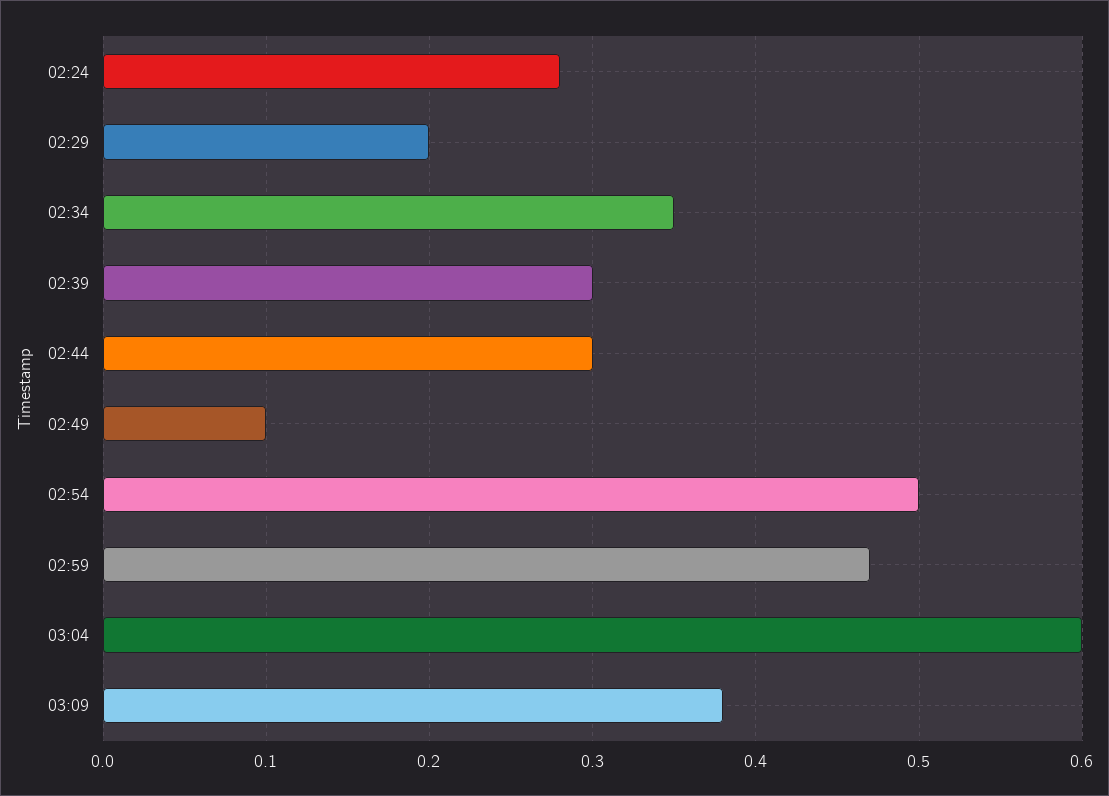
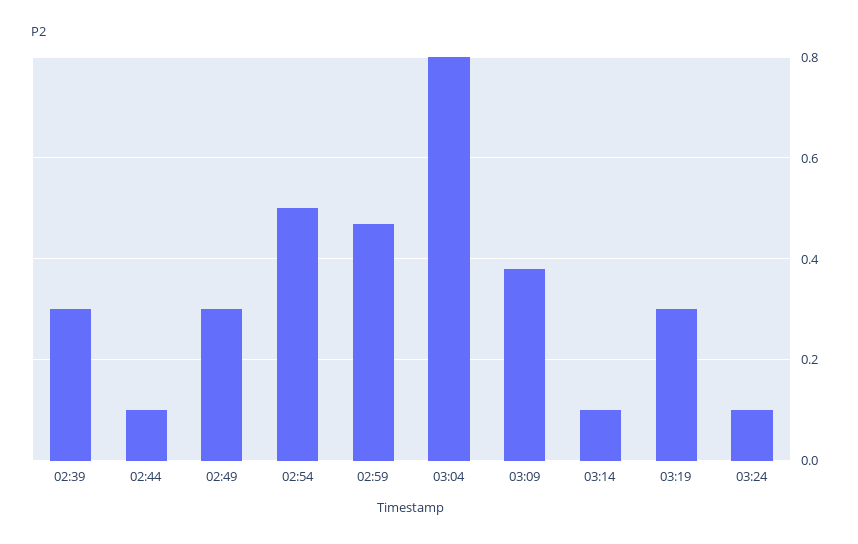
02:24: 0.28 -> none
02:29: 0.2 -> none
02:34: 0.35 -> none
02:44: 0.3 -> 0.1
02:49: 0.1 -> 0.3
03:04: 0.6 -> 0.8
03:14: none -> 0.1
03:19: none -> 0.3
03:24: none -> 0.1

